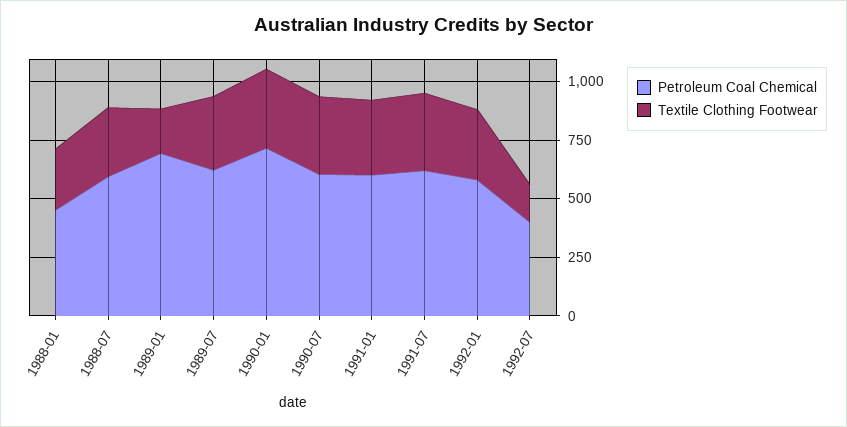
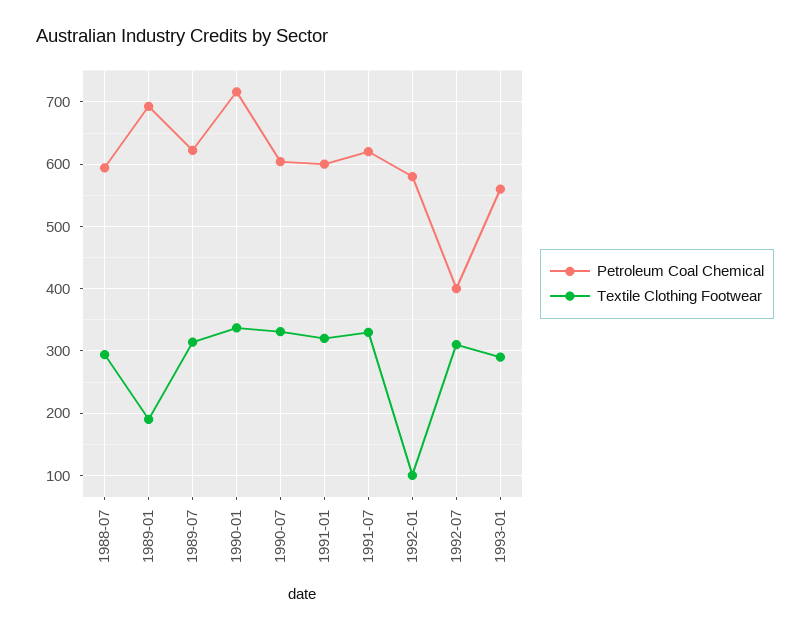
Petroleum Coal Chemical, 1988-01: 450 -> none
Textile Clothing Footwear, 1988-01: 250 -> none
Textile Clothing Footwear, 1992-01: 300 -> 100
Textile Clothing Footwear, 1992-07: 150 -> 310
Petroleum Coal Chemical, 1993-01: none -> 560
Textile Clothing Footwear, 1993-01: none -> 290

